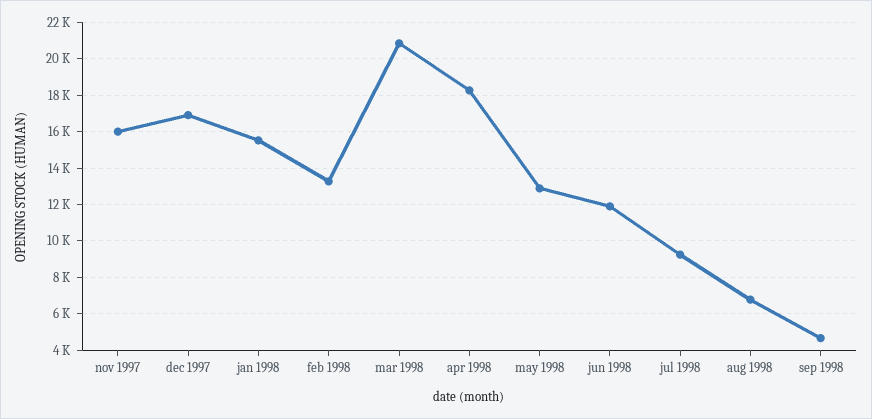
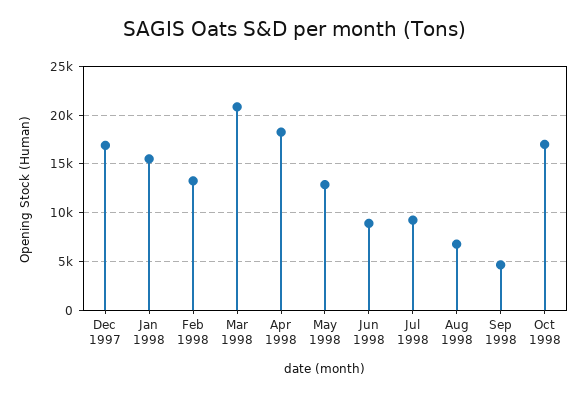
nov 1997: 16000 -> none
jun 1998: 12000 -> 9000
Oct 1998: none -> 17000

